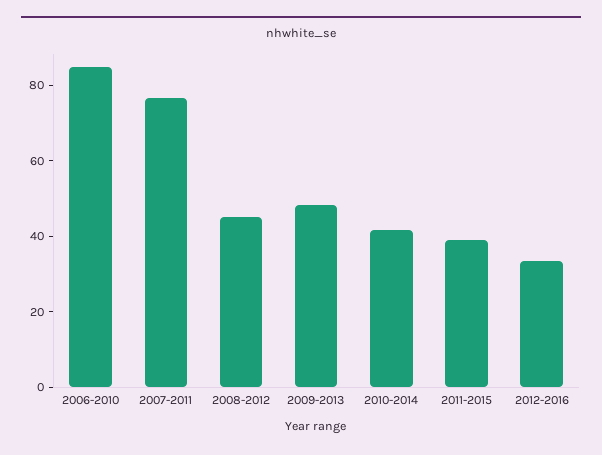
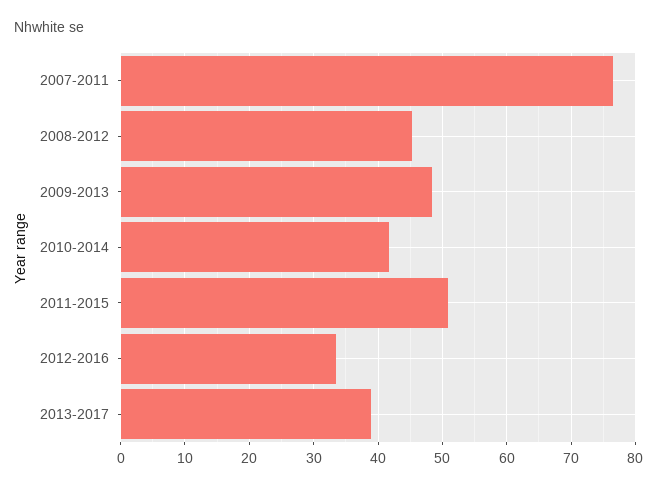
2006-2010: 85 -> none
2011-2015: 40 -> 51
2013-2017: none -> 39

